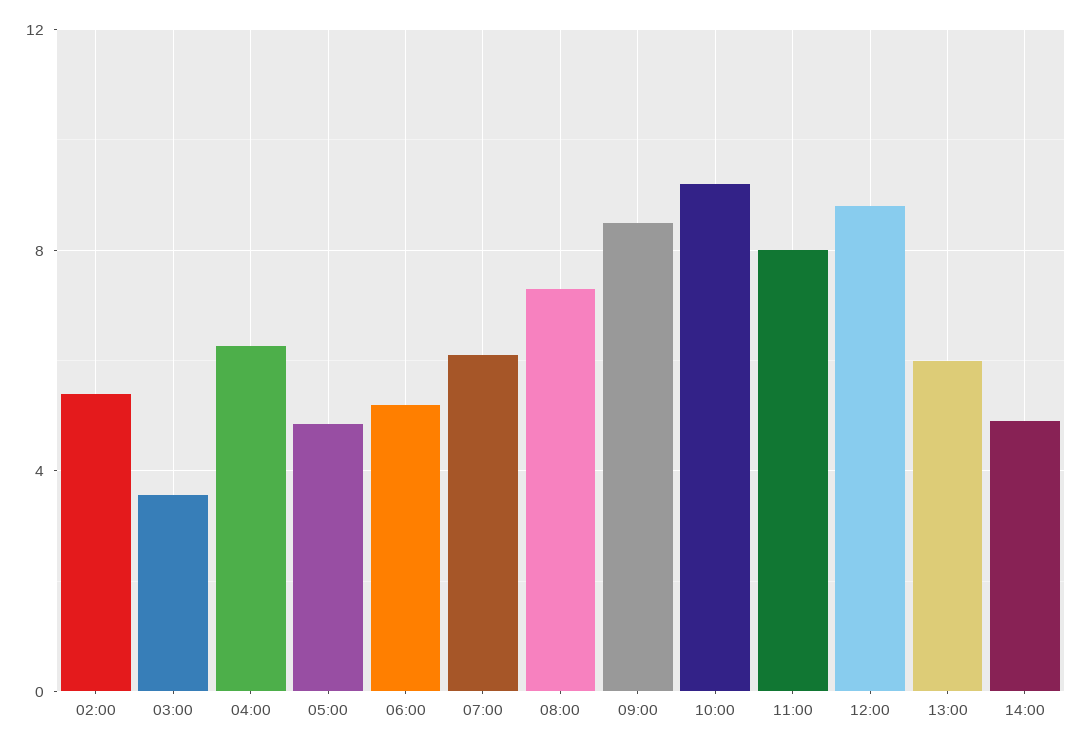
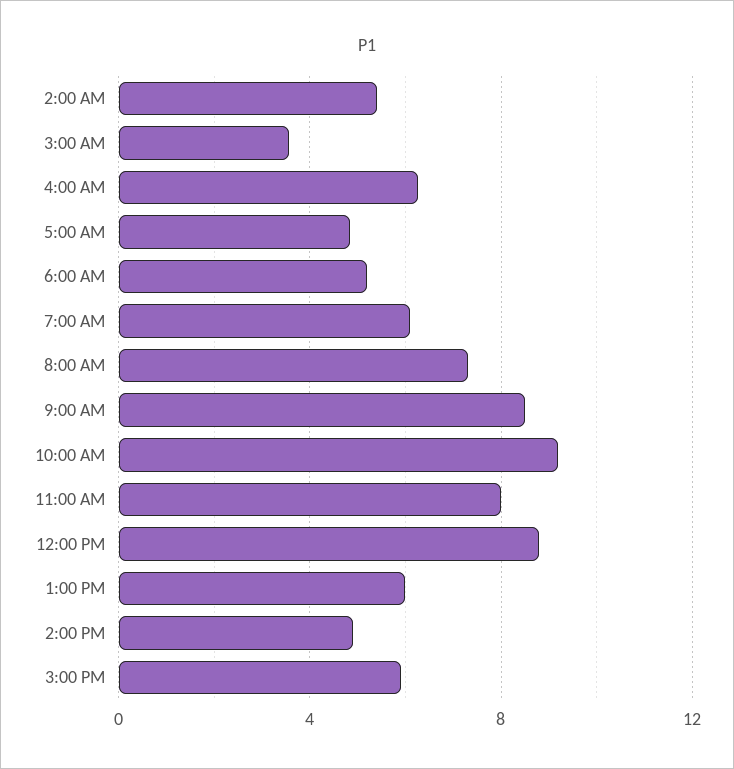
3:00 PM: none -> 6

